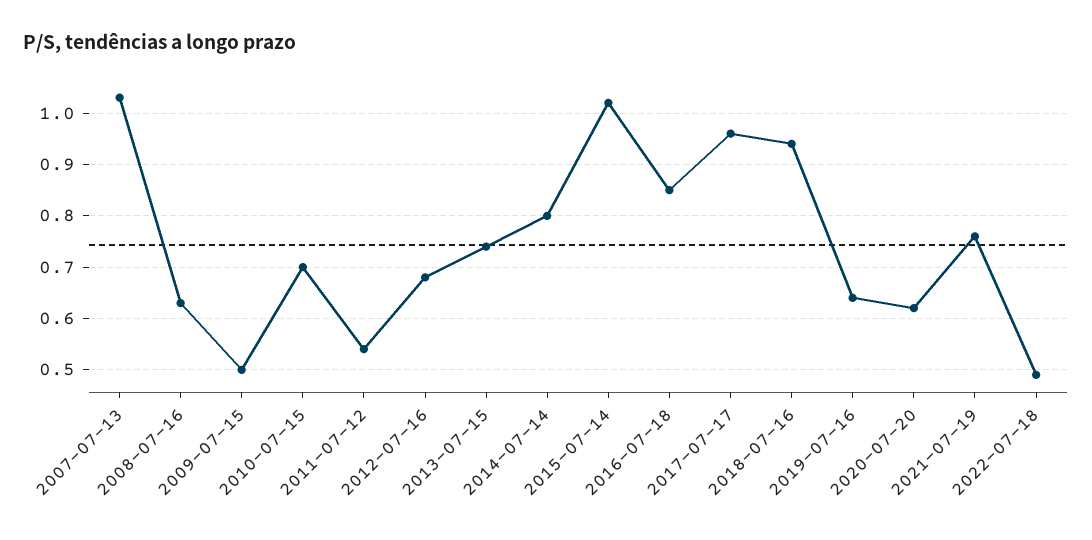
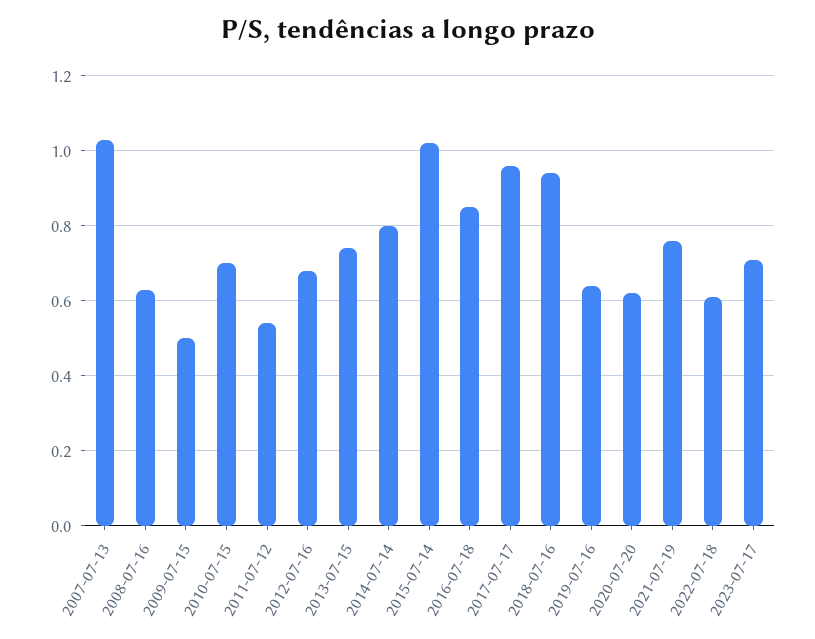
2022-07-18: 0.5 -> 0.6
2023-07-17: none -> 0.7

